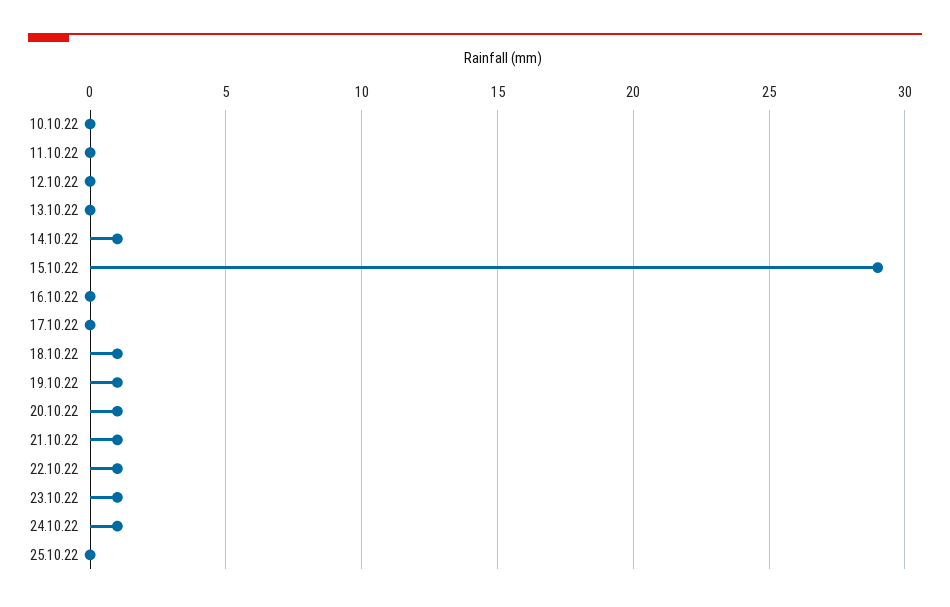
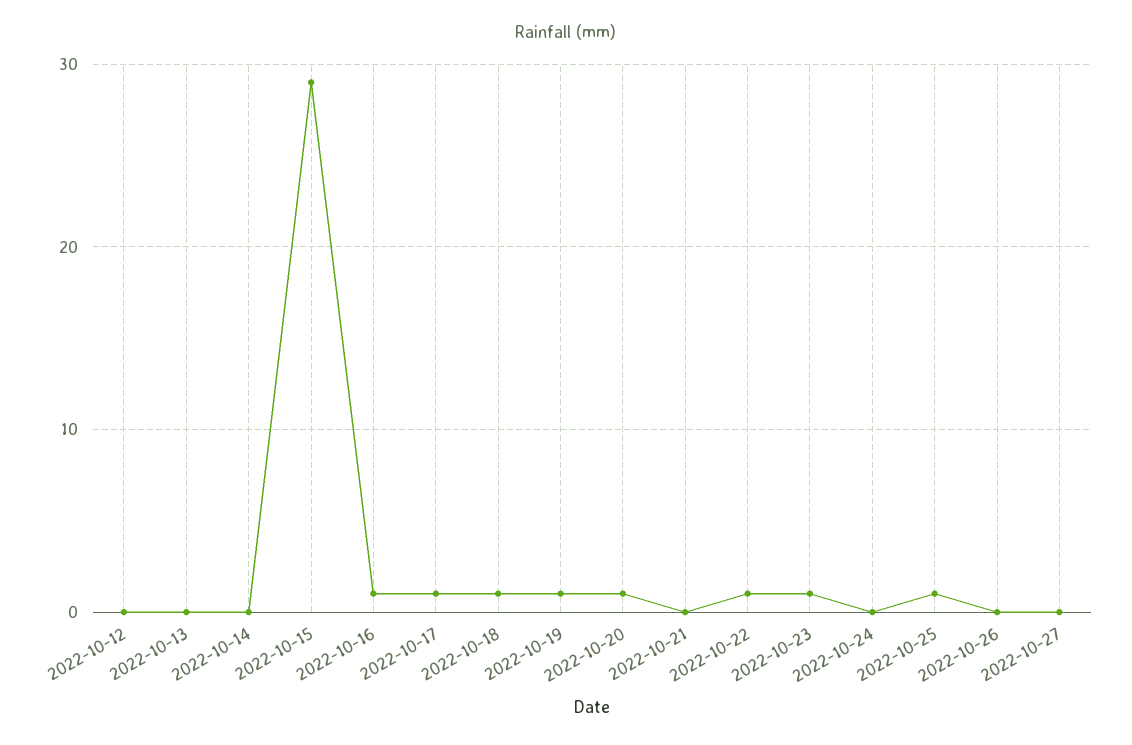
10.10.22: 0 -> none
11.10.22: 0 -> none
14.10.22: 1 -> 0
16.10.22: 0 -> 1
17.10.22: 0 -> 1
21.10.22: 1 -> 0
24.10.22: 1 -> 0
25.10.22: 0 -> 1
2022-10-26: none -> 0
2022-10-27: none -> 0

